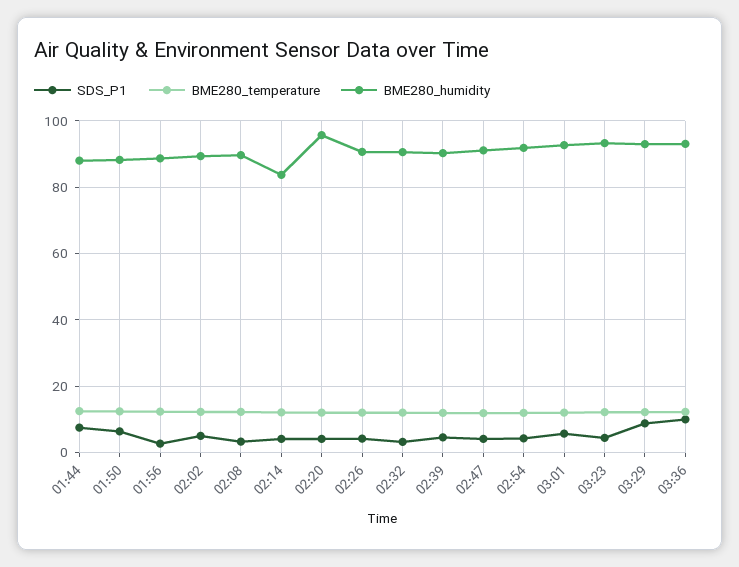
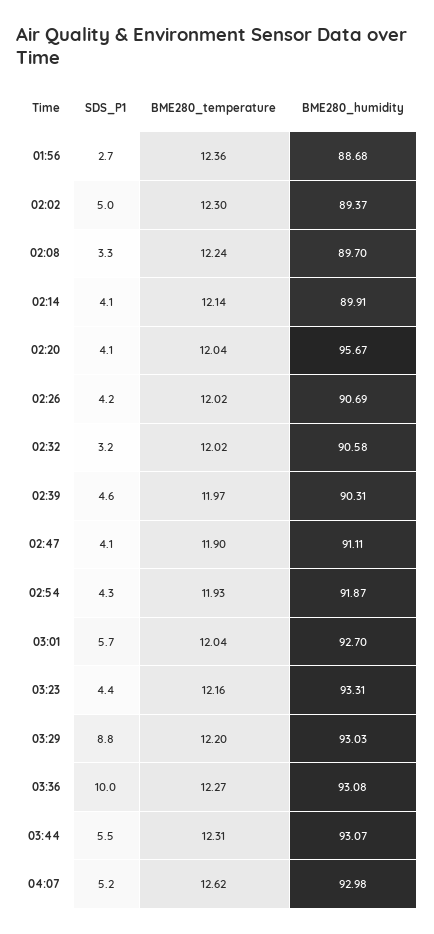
SDS_P1, 01:44: 8 -> none
BME280_temperature, 01:44: 12 -> none
BME280_humidity, 01:44: 88 -> none
SDS_P1, 01:50: 6 -> none
BME280_temperature, 01:50: 12 -> none
BME280_humidity, 01:50: 88 -> none
BME280_humidity, 02:14: 84 -> 89.91
SDS_P1, 03:44: none -> 5.5
BME280_temperature, 03:44: none -> 12.31
BME280_humidity, 03:44: none -> 93.07
SDS_P1, 04:07: none -> 5.2
BME280_temperature, 04:07: none -> 12.62
BME280_humidity, 04:07: none -> 92.98

